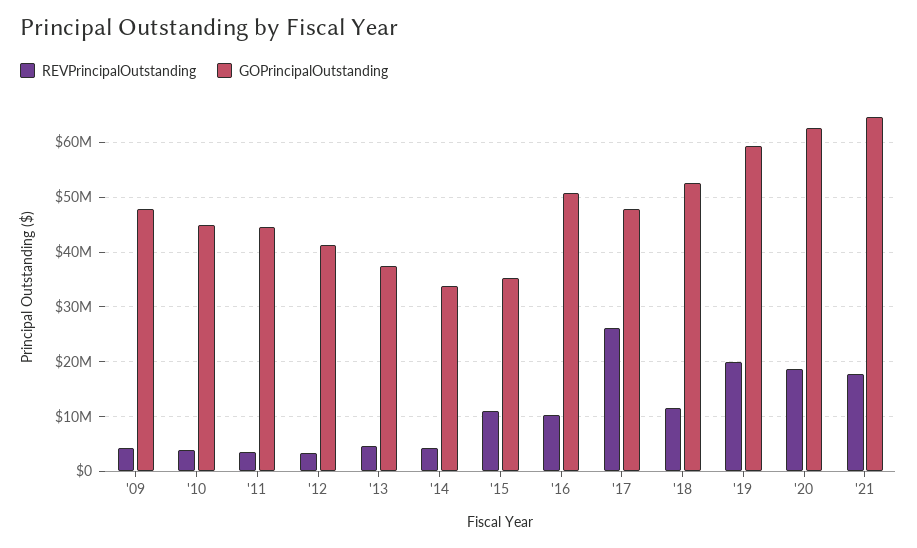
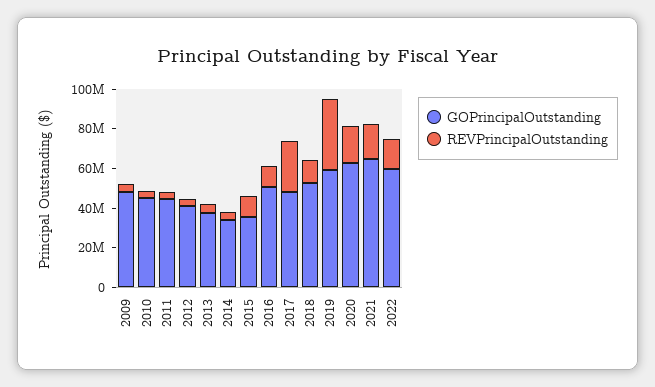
REVPrincipalOutstanding, '19: 20000000 -> 35000000
GOPrincipalOutstanding, 2022: none -> 60000000
REVPrincipalOutstanding, 2022: none -> 15000000

